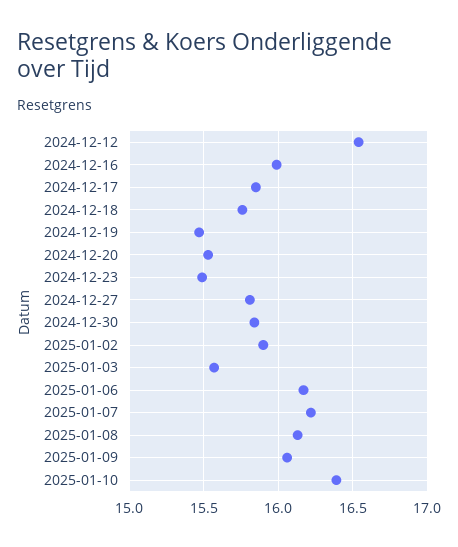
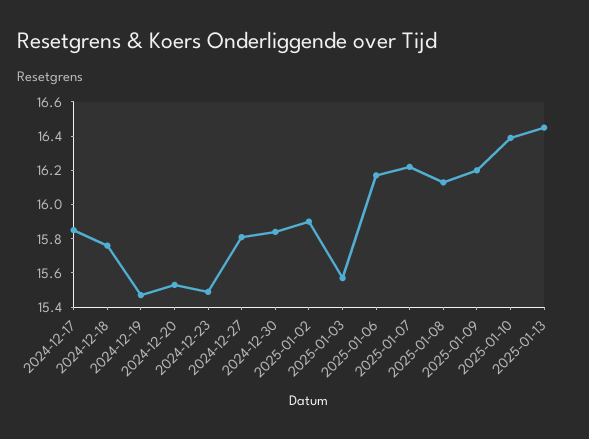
2024-12-12: 16.55 -> none
2024-12-16: 16 -> none
2025-01-09: 16.05 -> 16.2
2025-01-13: none -> 16.45

